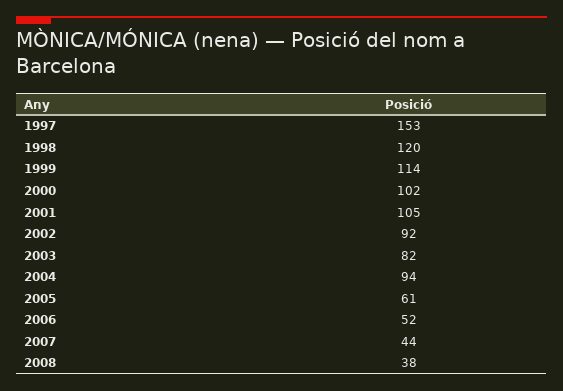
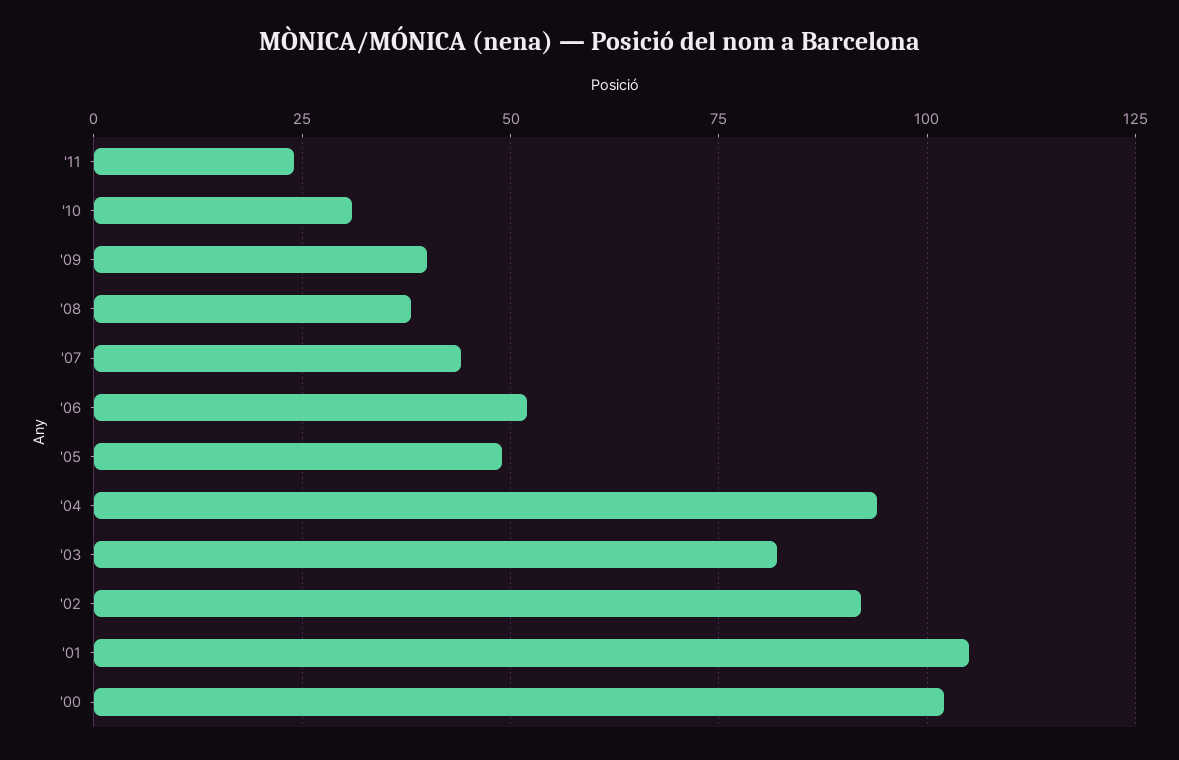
1997: 153 -> none
1998: 120 -> none
1999: 114 -> none
2005: 61 -> 50
'11: none -> 25
'10: none -> 30
'09: none -> 40

